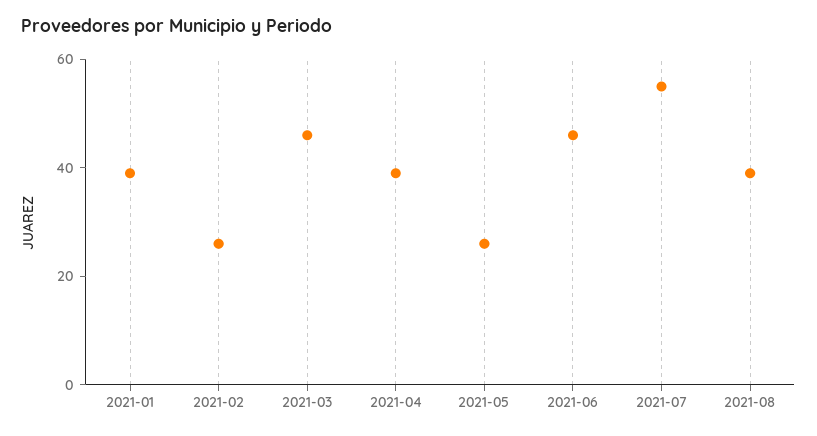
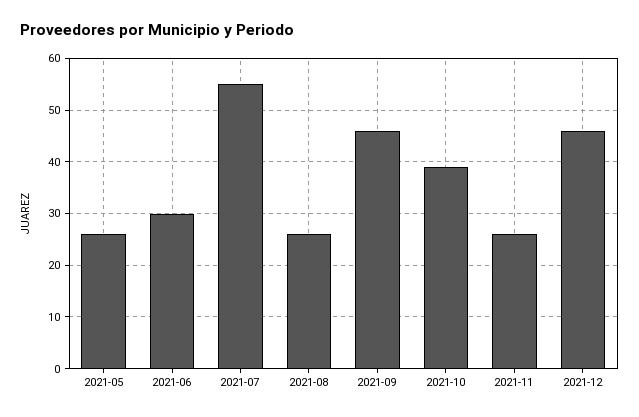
2021-01: 40 -> none
2021-02: 25 -> none
2021-03: 45 -> none
2021-04: 40 -> none
2021-06: 45 -> 30
2021-08: 40 -> 25
2021-09: none -> 45
2021-10: none -> 40
2021-11: none -> 25
2021-12: none -> 45

